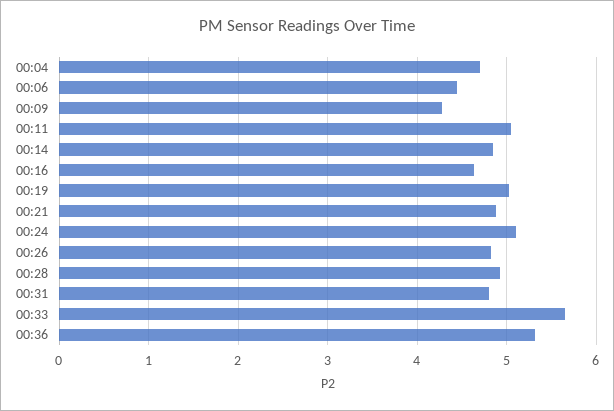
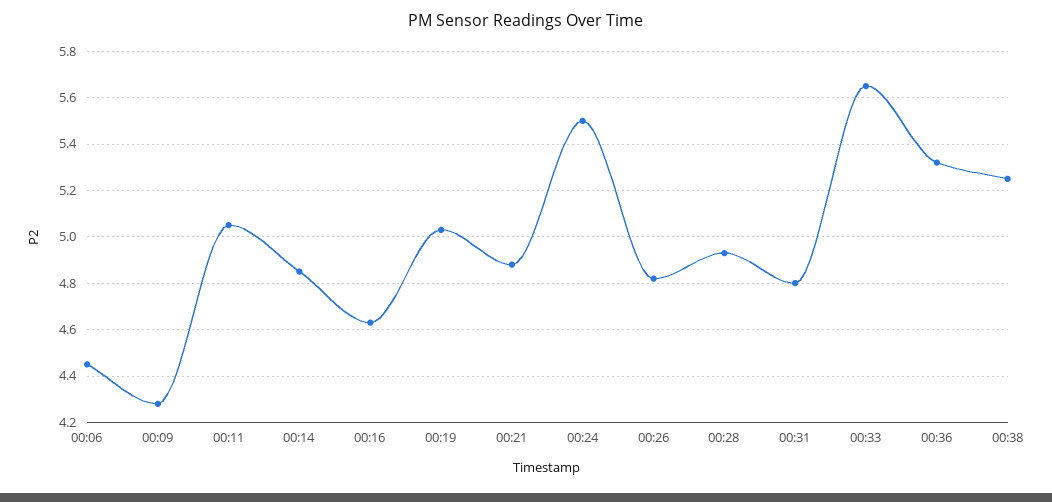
00:04: 4.7 -> none
00:24: 5.1 -> 5.5
00:38: none -> 5.25

